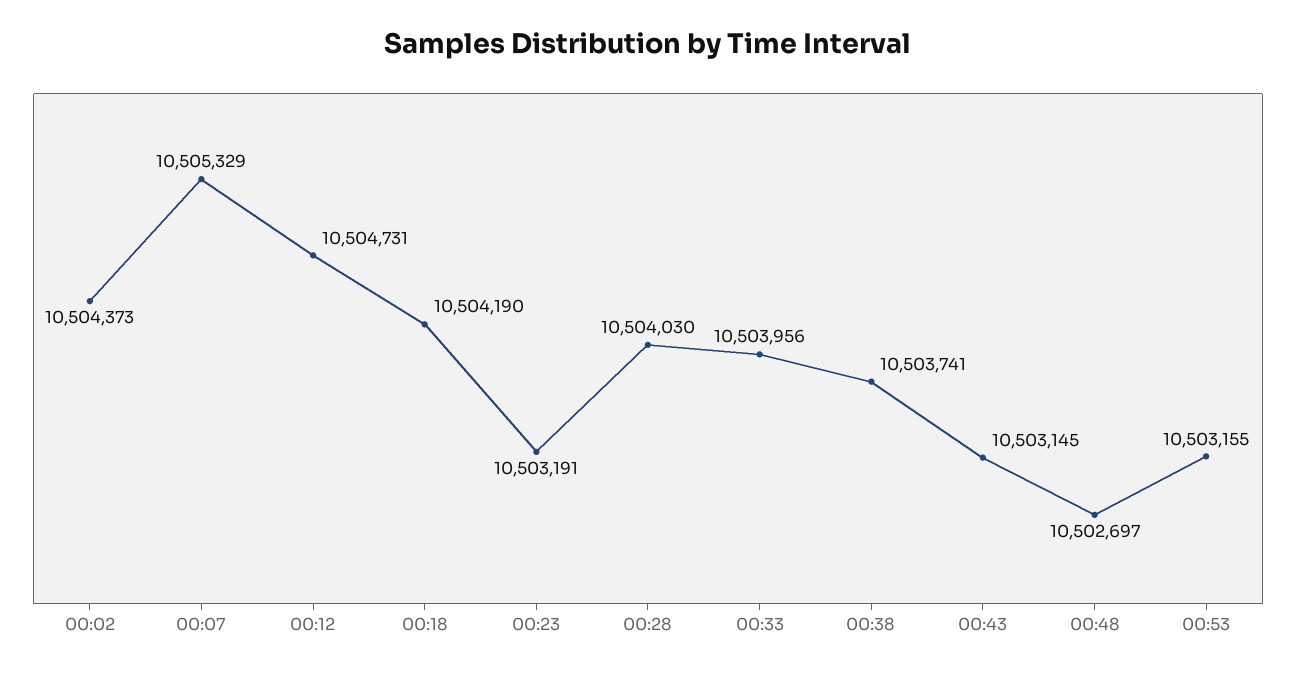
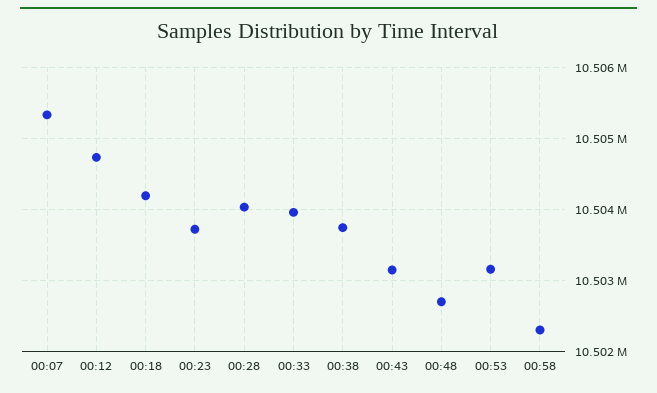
00:02: 10504373 -> none
00:23: 10503191 -> 10503700
00:58: none -> 10502300

